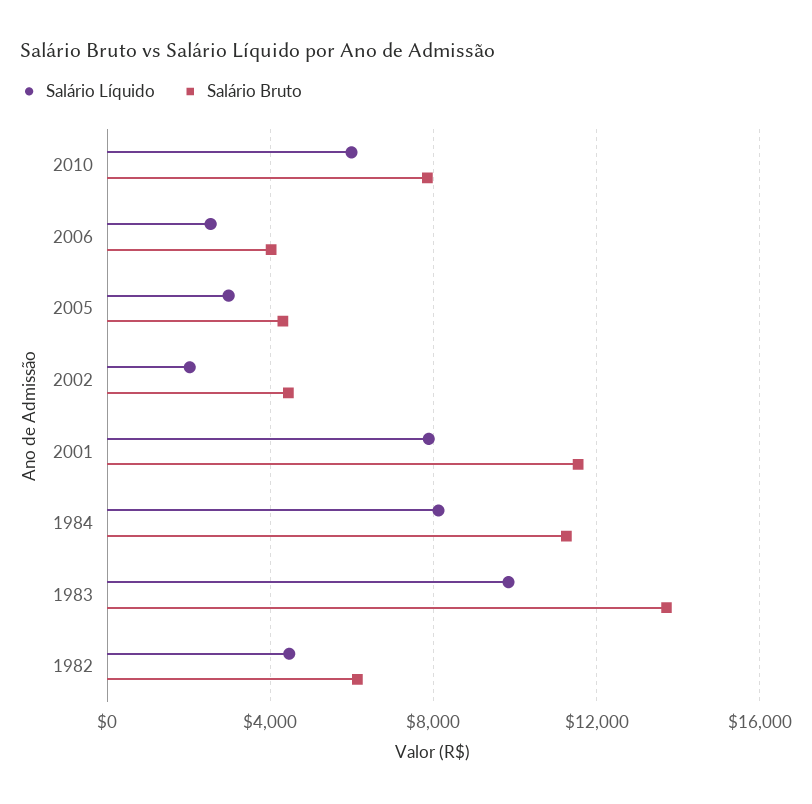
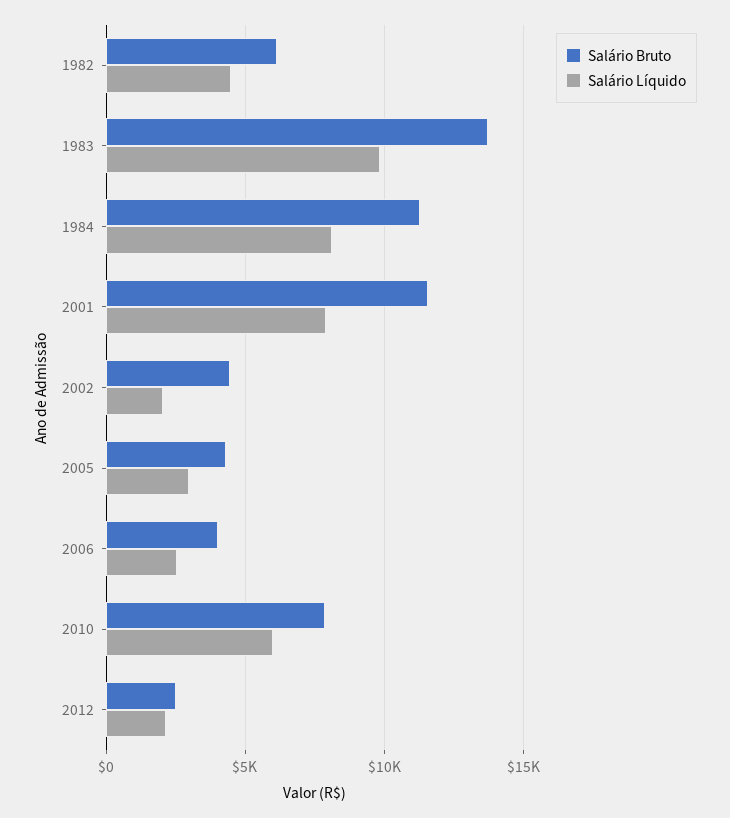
Salário Bruto, 2012: none -> 2500
Salário Líquido, 2012: none -> 2000

